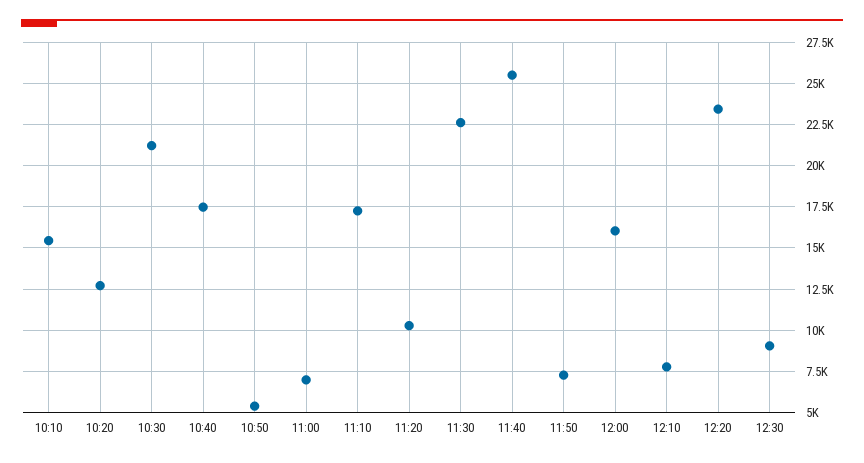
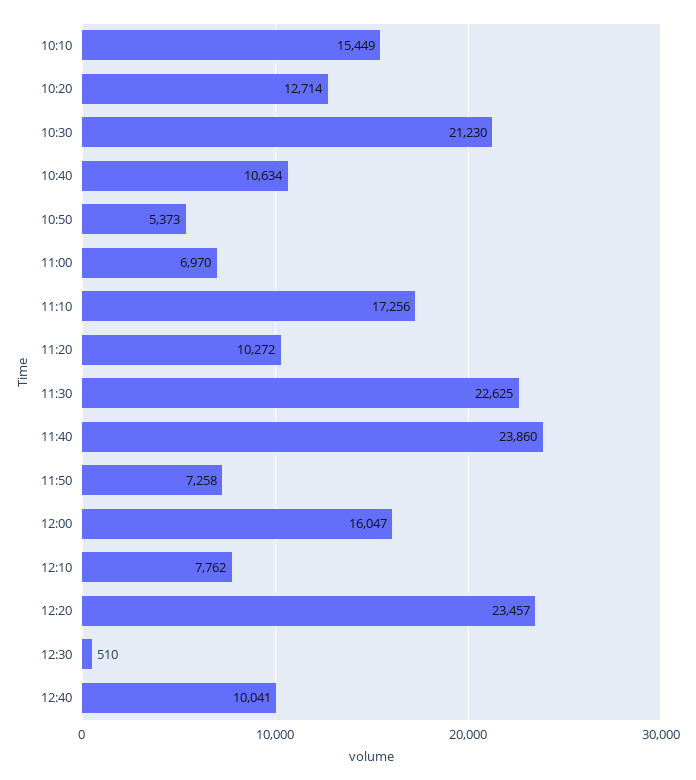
10:40: 17500 -> 10634
11:40: 25500 -> 23860
12:30: 9000 -> 510
12:40: none -> 10041

